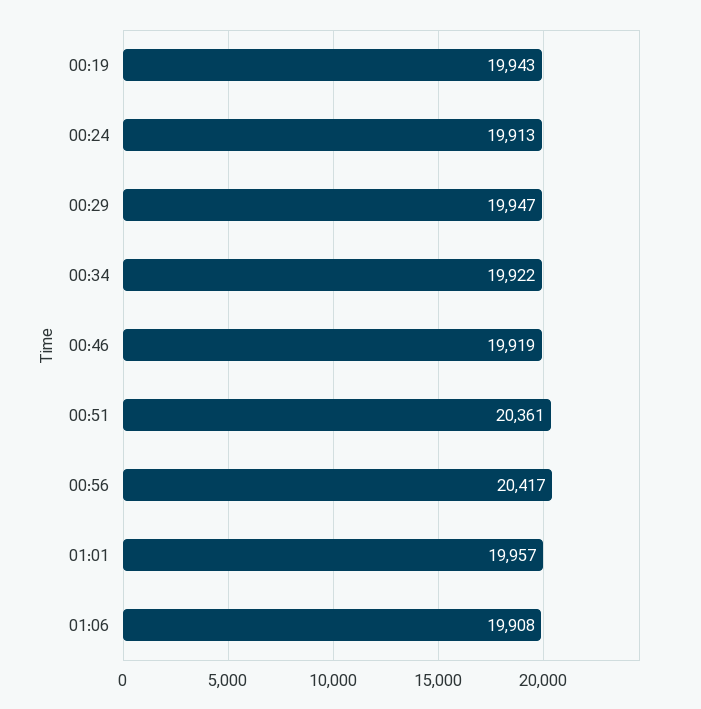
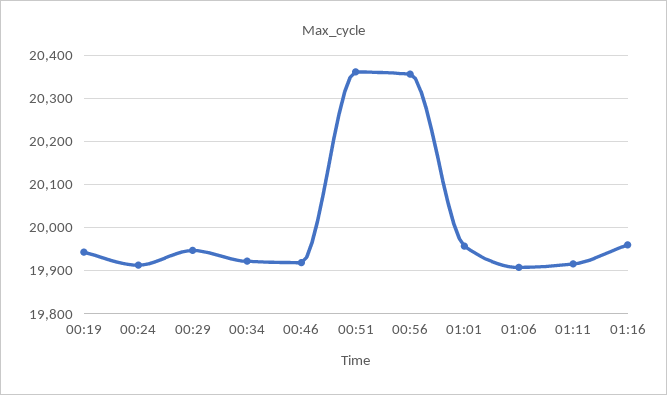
00:56: 20417 -> 20360
01:11: none -> 19920
01:16: none -> 19960

